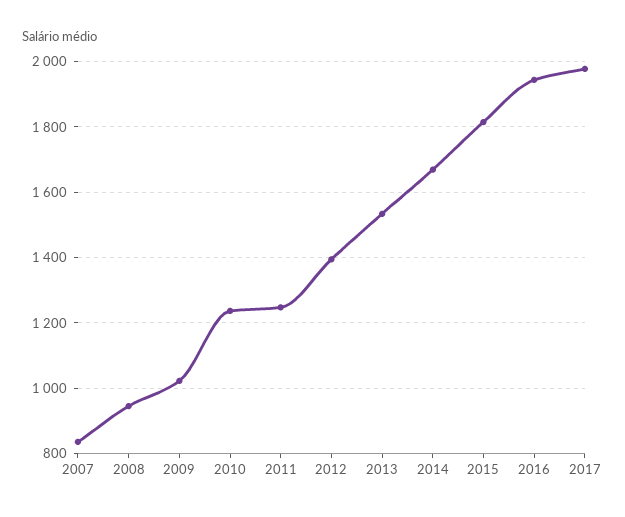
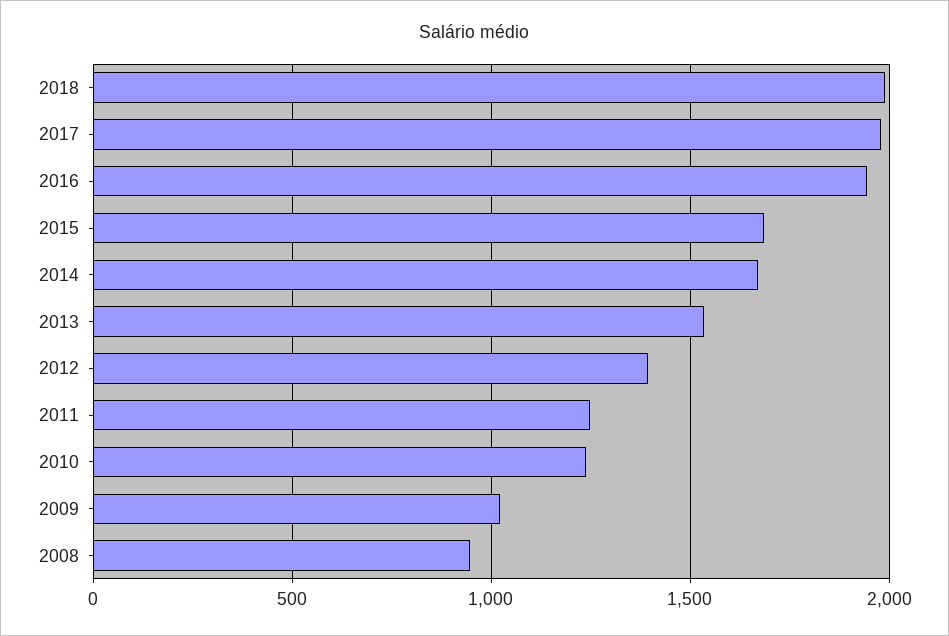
2007: 840 -> none
2015: 1820 -> 1700
2018: none -> 2000

